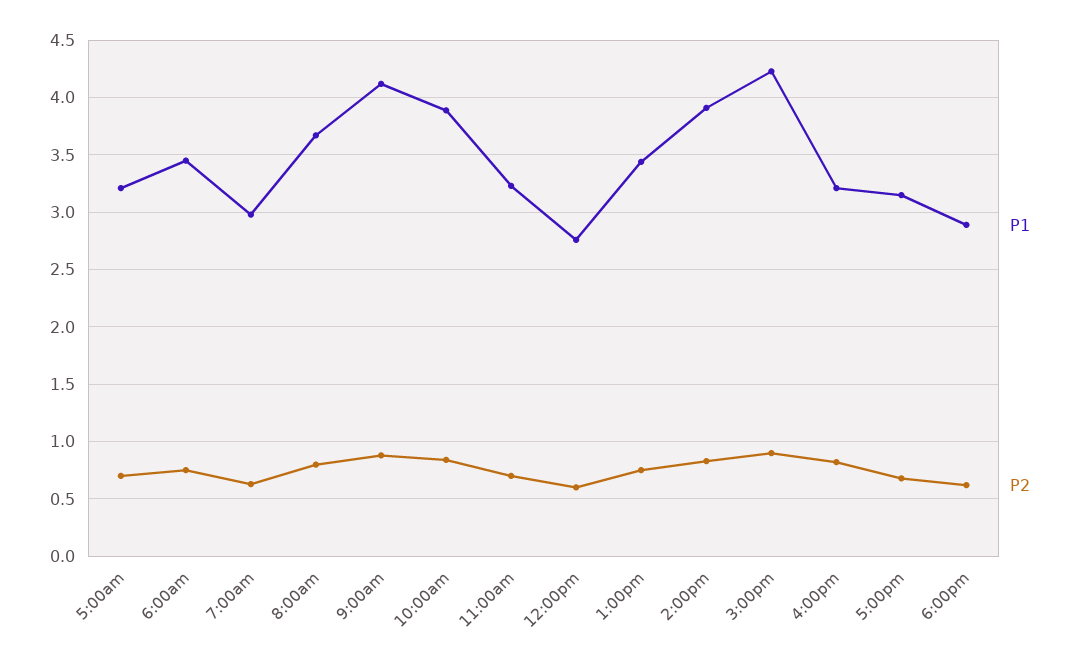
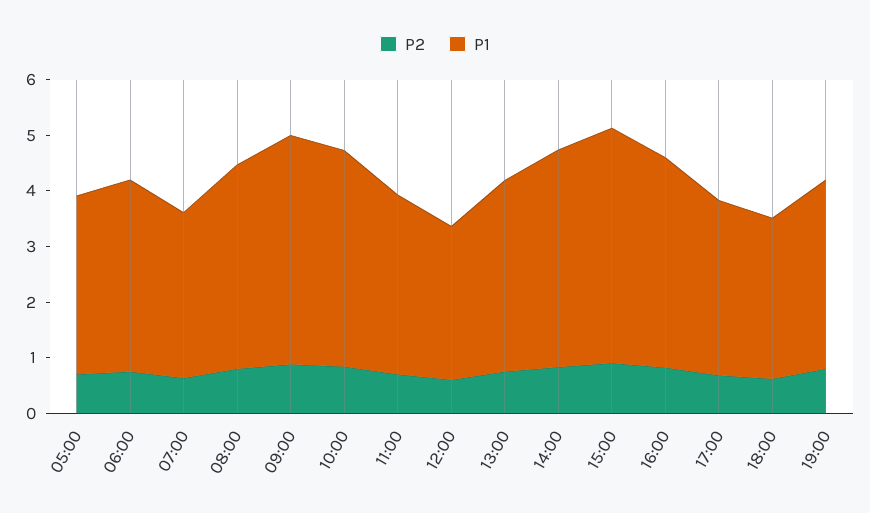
P1, 4:00pm: 3.2 -> 3.8
P2, 19:00: none -> 0.8
P1, 19:00: none -> 3.4

